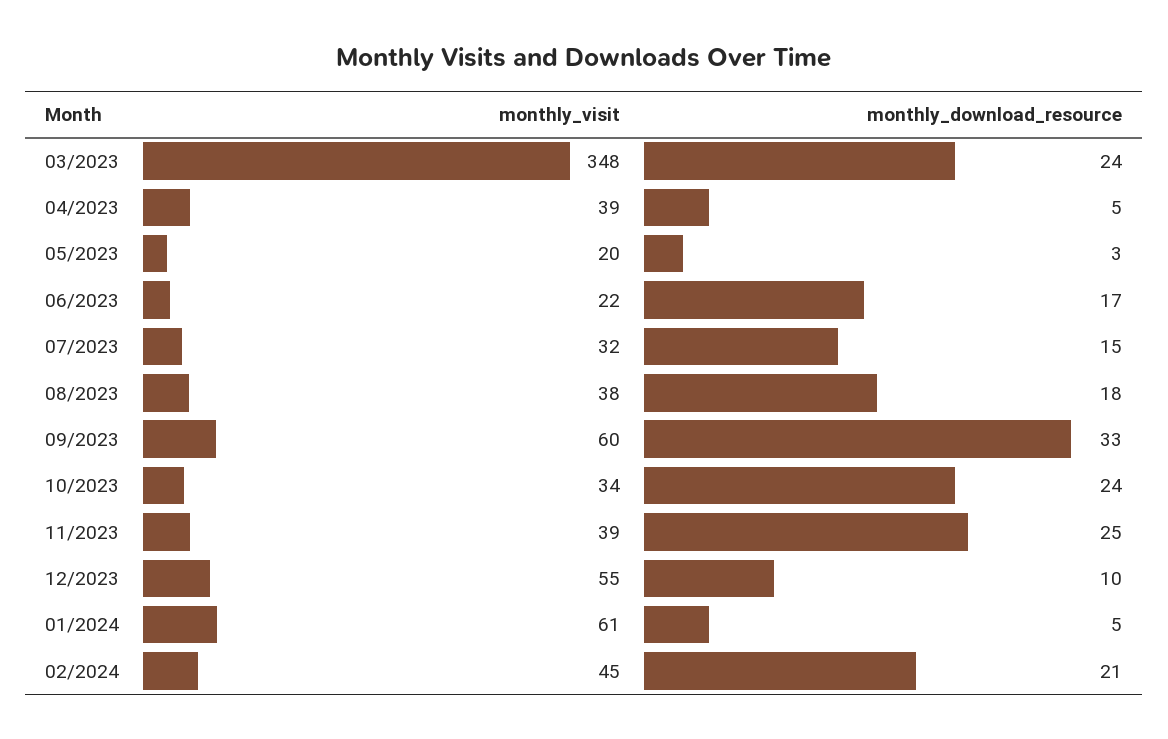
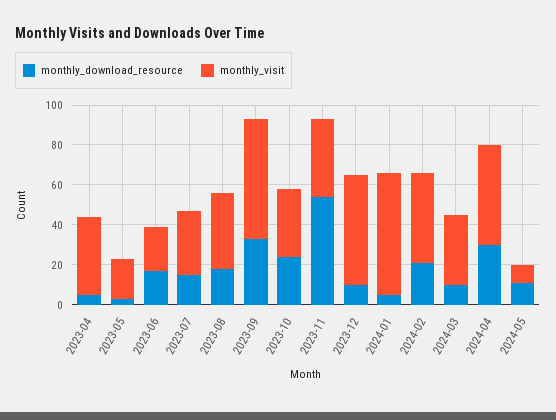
monthly_visit, 03/2023: 348 -> none
monthly_download_resource, 03/2023: 24 -> none
monthly_download_resource, 11/2023: 25 -> 55
monthly_download_resource, 2024-03: none -> 10
monthly_visit, 2024-03: none -> 35
monthly_download_resource, 2024-04: none -> 30
monthly_visit, 2024-04: none -> 50
monthly_download_resource, 2024-05: none -> 10
monthly_visit, 2024-05: none -> 10

